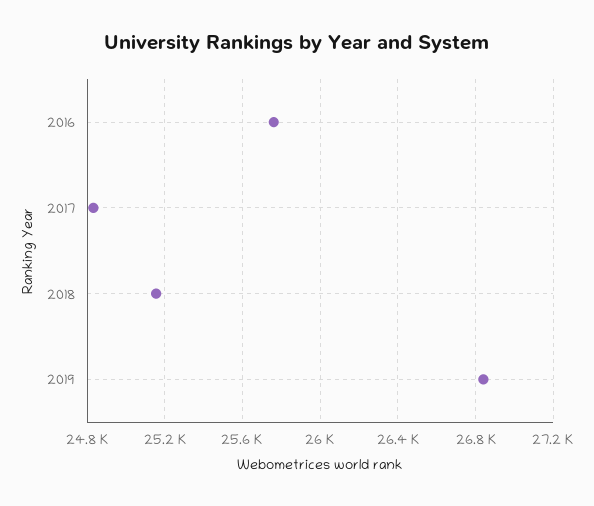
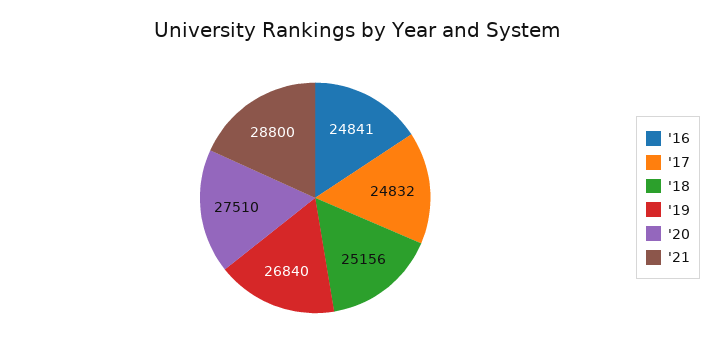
2016: 25750 -> 24841
'20: none -> 27510
'21: none -> 28800

